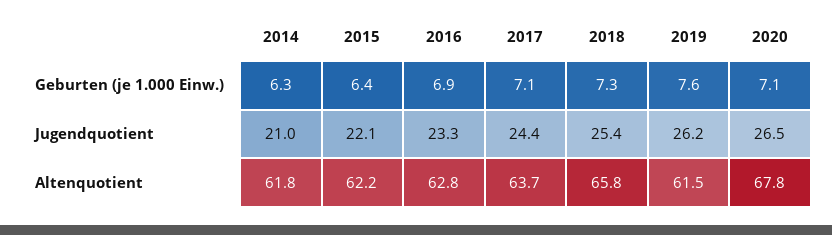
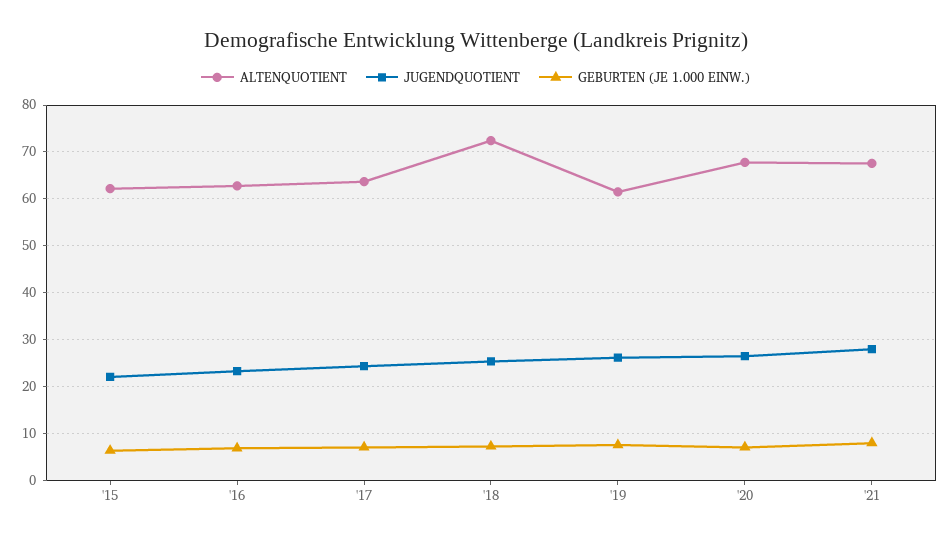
Geburten (je 1.000 Einw.), 2014: 6.3 -> none
Jugendquotient, 2014: 21 -> none
Altenquotient, 2014: 61.8 -> none
Altenquotient, 2018: 65.8 -> 72
Altenquotient, '21: none -> 68
Jugendquotient, '21: none -> 28
Geburten (je 1.000 Einw.), '21: none -> 8

